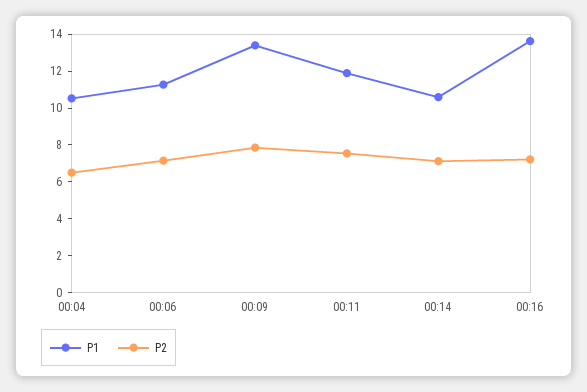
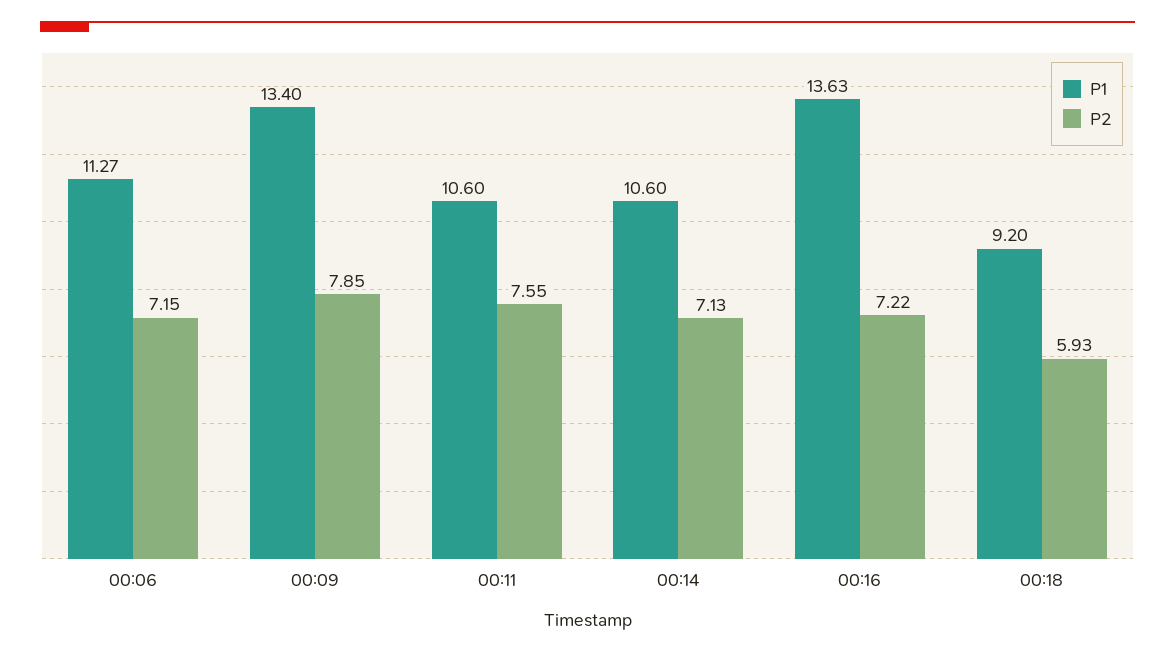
P1, 00:04: 10.5 -> none
P2, 00:04: 6.5 -> none
P1, 00:11: 12 -> 10.6
P1, 00:18: none -> 9.2
P2, 00:18: none -> 5.93

